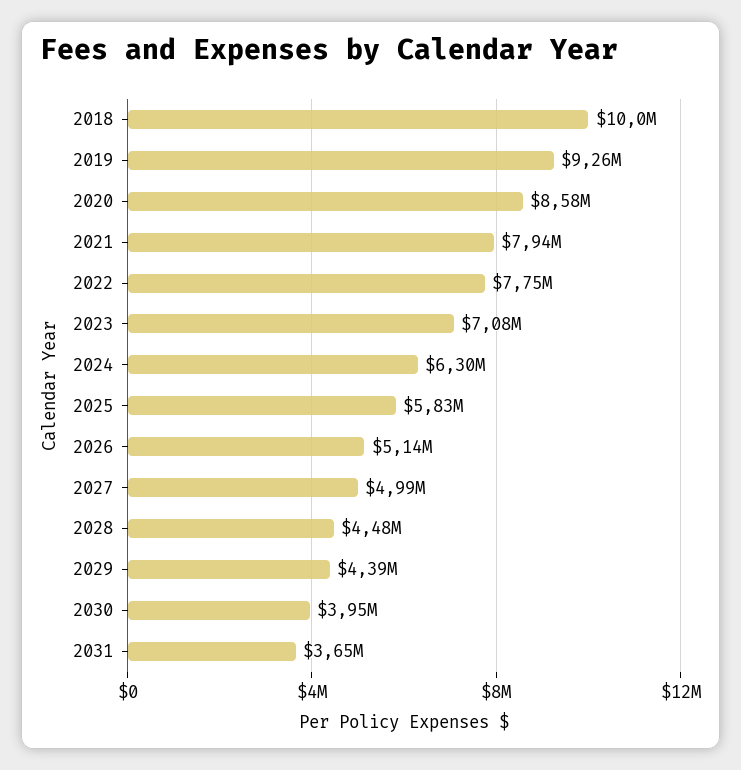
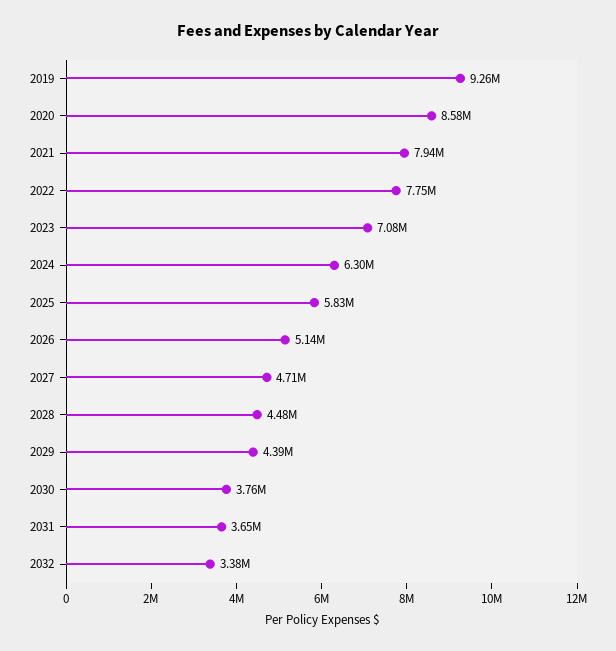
2018: 10000000 -> none
2027: 4990000 -> 4710000
2030: 3950000 -> 3760000
2032: none -> 3380000

